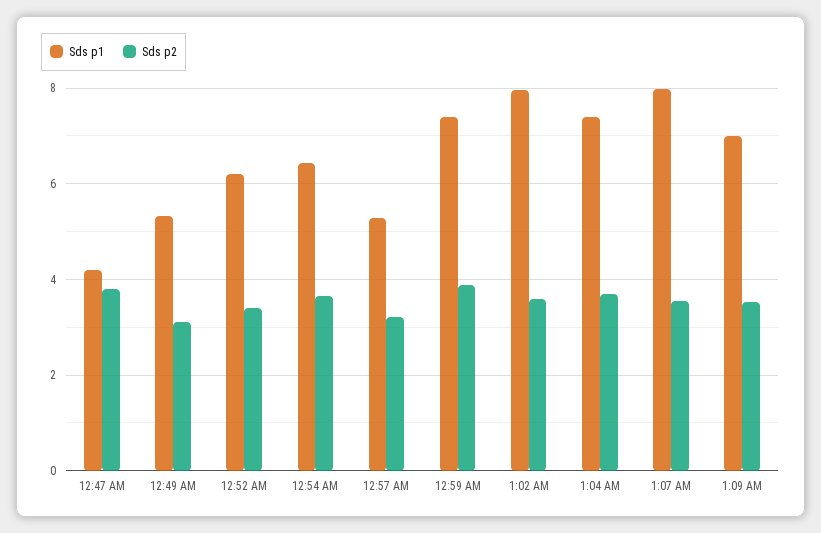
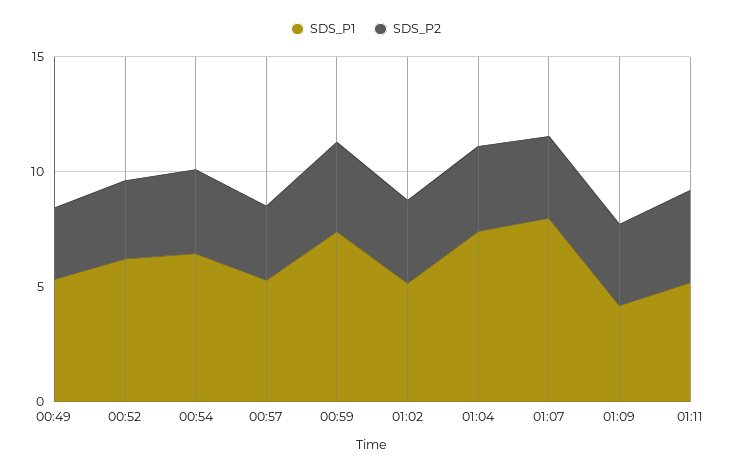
Sds p1, 12:47 AM: 4.2 -> none
Sds p2, 12:47 AM: 3.8 -> none
Sds p1, 1:02 AM: 8 -> 5
Sds p1, 1:09 AM: 7 -> 4
Sds p1, 01:11: none -> 5
Sds p2, 01:11: none -> 4

